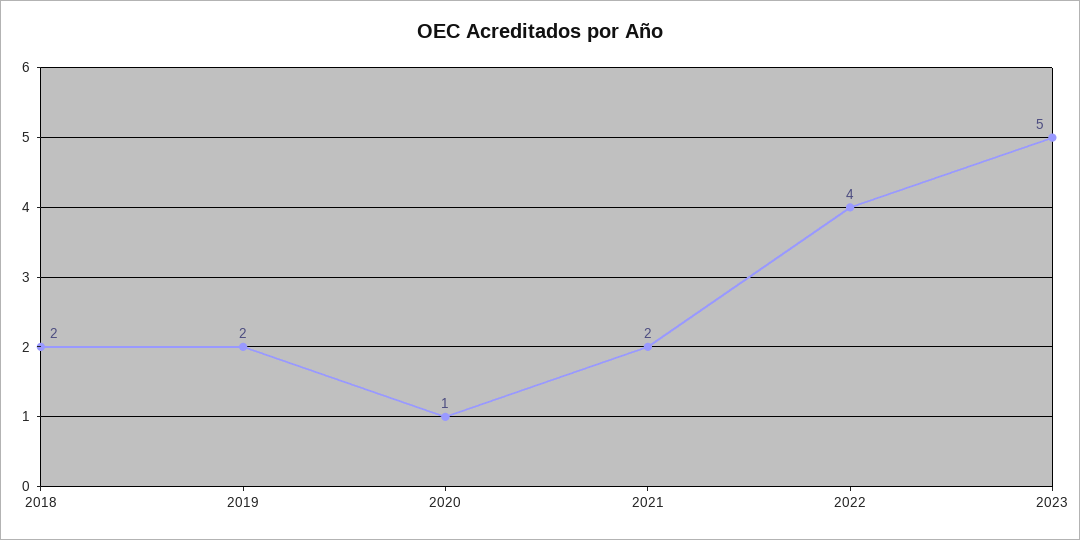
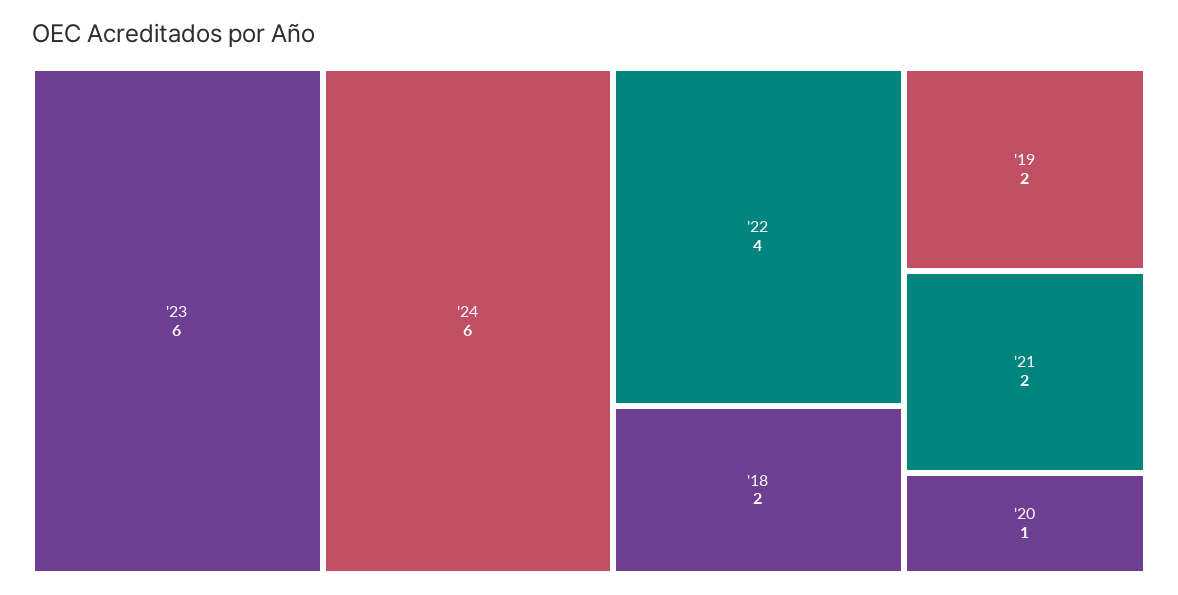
2023: 5 -> 6
'24: none -> 6

